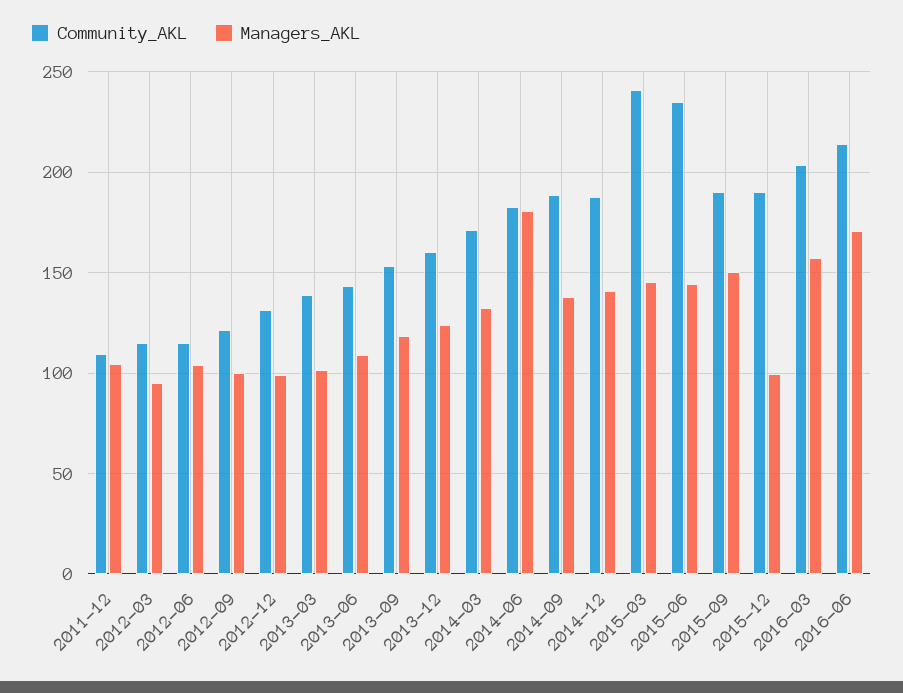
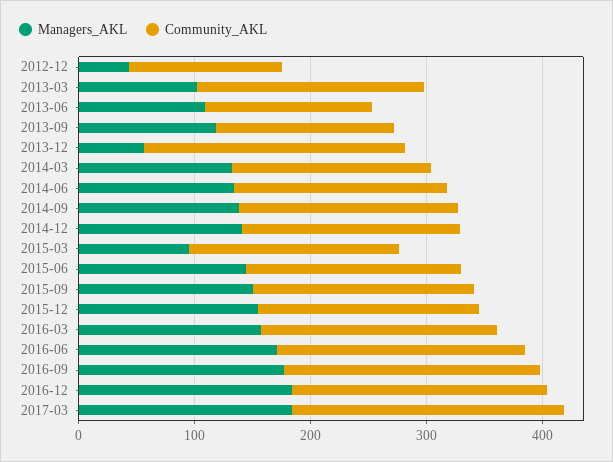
Community_AKL, 2011-12: 110 -> none
Managers_AKL, 2011-12: 105 -> none
Community_AKL, 2012-03: 115 -> none
Managers_AKL, 2012-03: 95 -> none
Community_AKL, 2012-06: 115 -> none
Managers_AKL, 2012-06: 105 -> none
Community_AKL, 2012-09: 120 -> none
Managers_AKL, 2012-09: 100 -> none
Managers_AKL, 2012-12: 100 -> 40
Community_AKL, 2013-03: 140 -> 200
Community_AKL, 2013-12: 160 -> 220
Managers_AKL, 2013-12: 125 -> 60
Managers_AKL, 2014-06: 180 -> 140
Community_AKL, 2015-03: 240 -> 180
Managers_AKL, 2015-03: 145 -> 100
Community_AKL, 2015-06: 235 -> 180
Managers_AKL, 2015-12: 100 -> 160
Managers_AKL, 2016-09: none -> 180
Community_AKL, 2016-09: none -> 220
Managers_AKL, 2016-12: none -> 180
Community_AKL, 2016-12: none -> 220
Managers_AKL, 2017-03: none -> 180
Community_AKL, 2017-03: none -> 240

